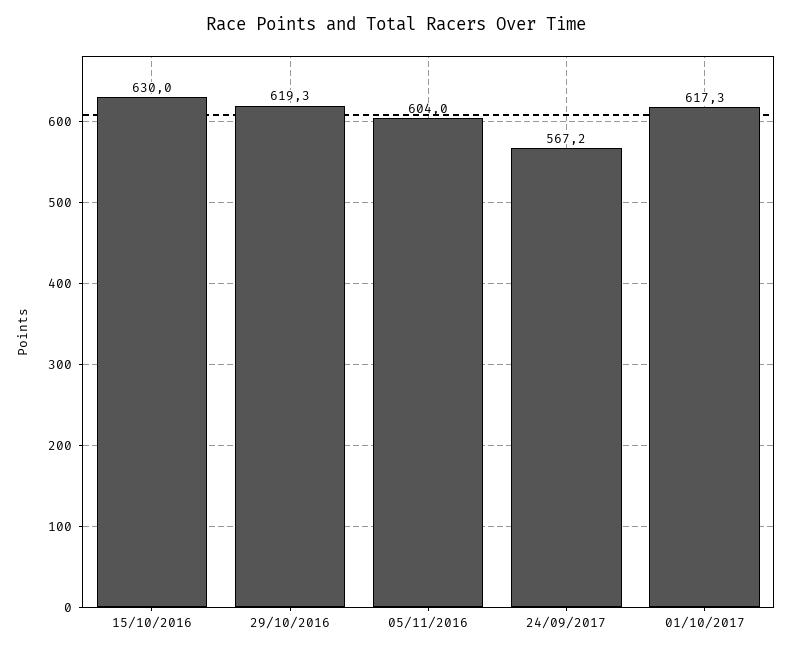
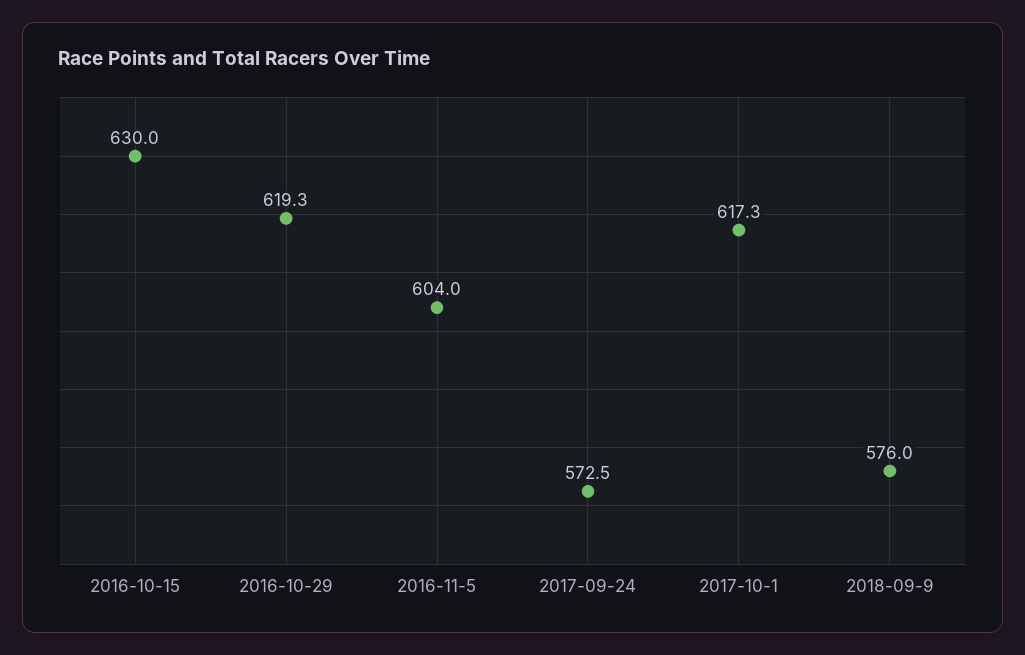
24/09/2017: 567.2 -> 572.5
2018-09-9: none -> 576

